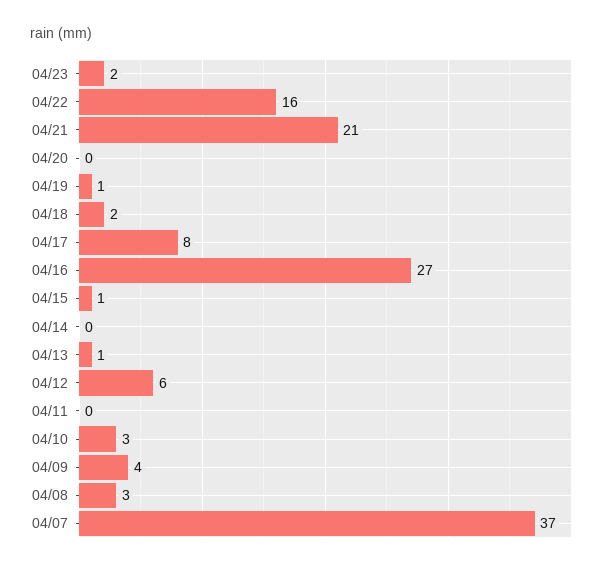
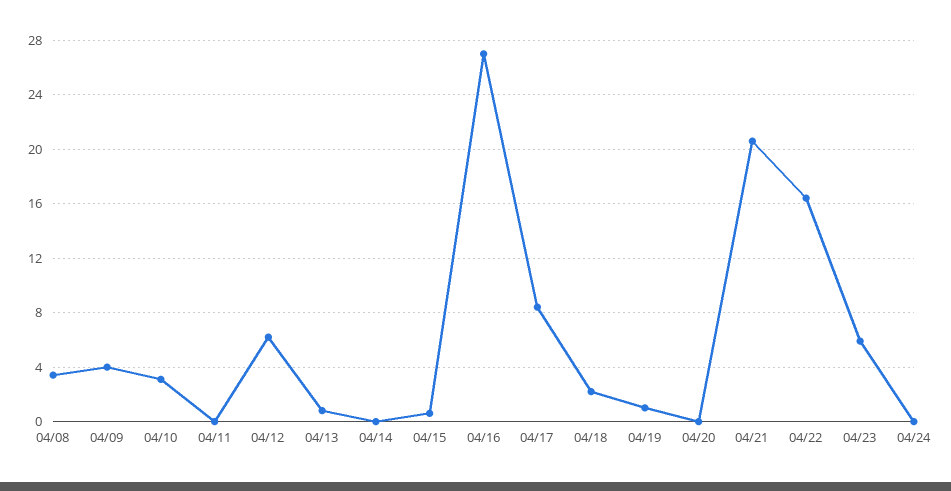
04/23: 2 -> 6
04/07: 37 -> none
04/24: none -> 0

